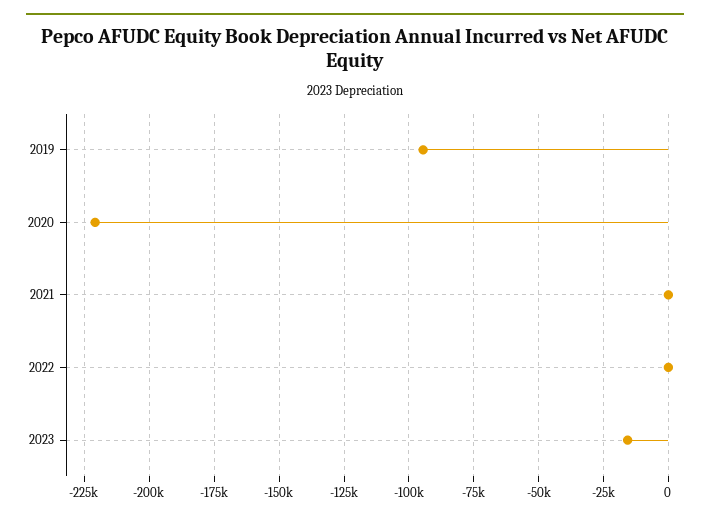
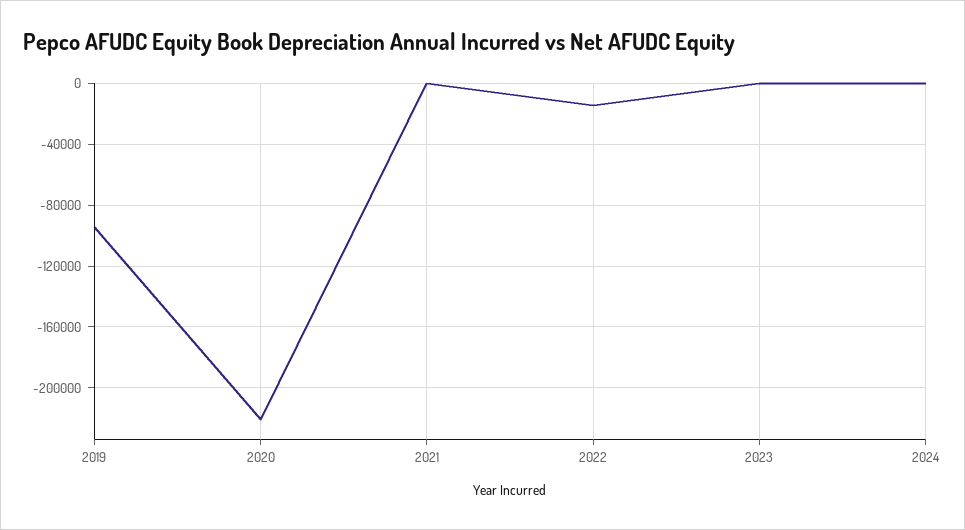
2022: 0 -> -15000
2023: -15000 -> 0
2024: none -> 0

